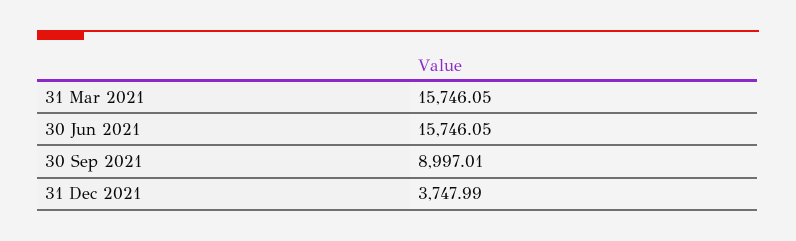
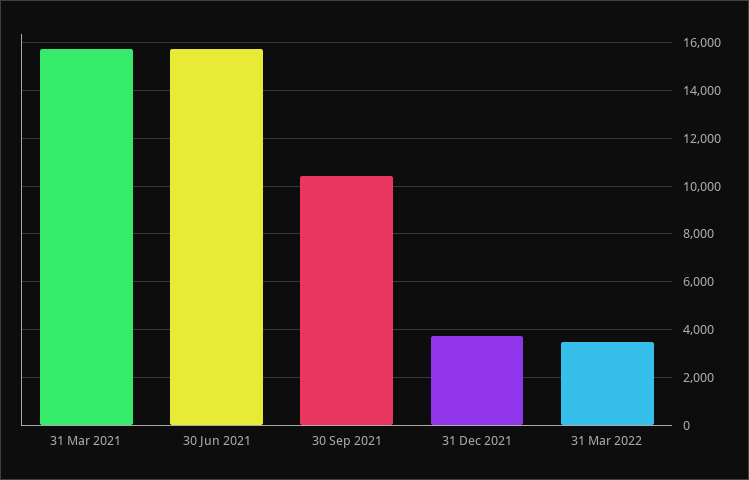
30 Sep 2021: 8997.01 -> 10500
31 Mar 2022: none -> 3500

